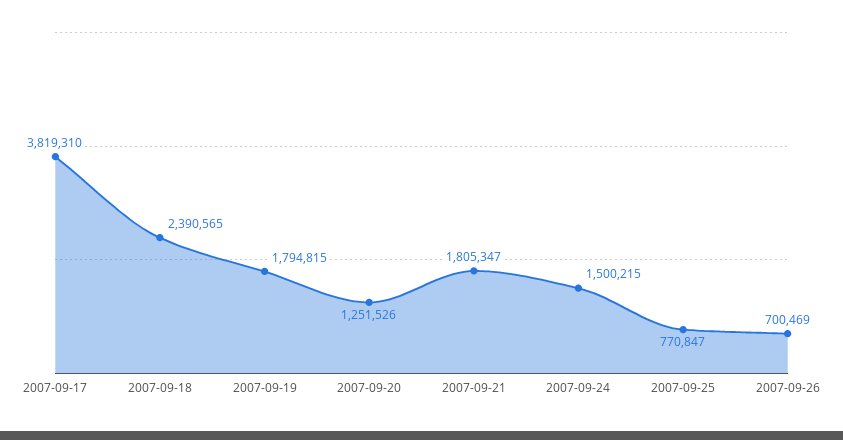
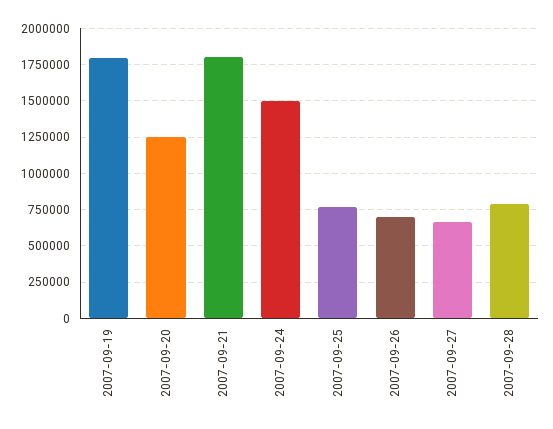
2007-09-17: 3819310 -> none
2007-09-18: 2390565 -> none
2007-09-27: none -> 650000
2007-09-28: none -> 800000

